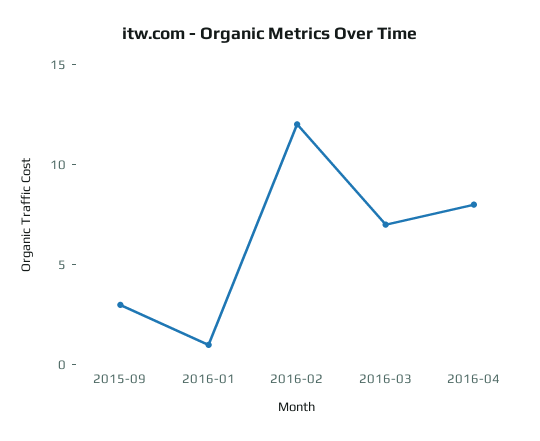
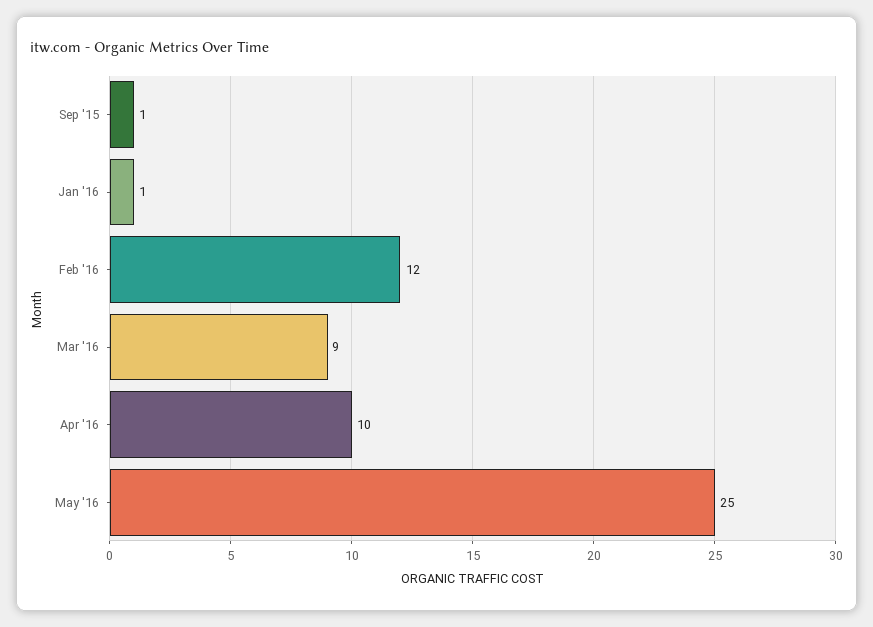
2015-09: 3 -> 1
2016-03: 7 -> 9
2016-04: 8 -> 10
May '16: none -> 25

